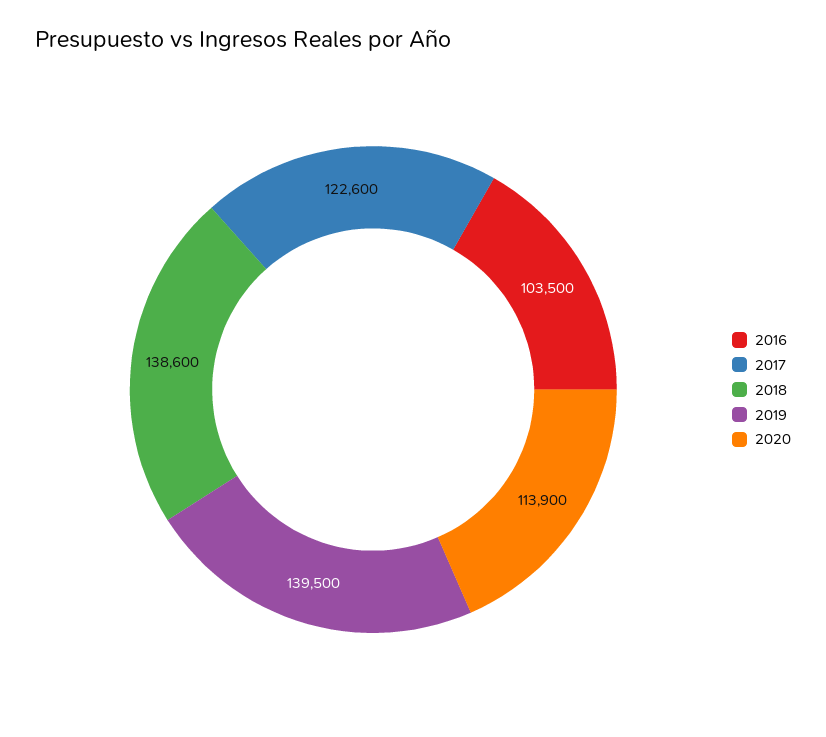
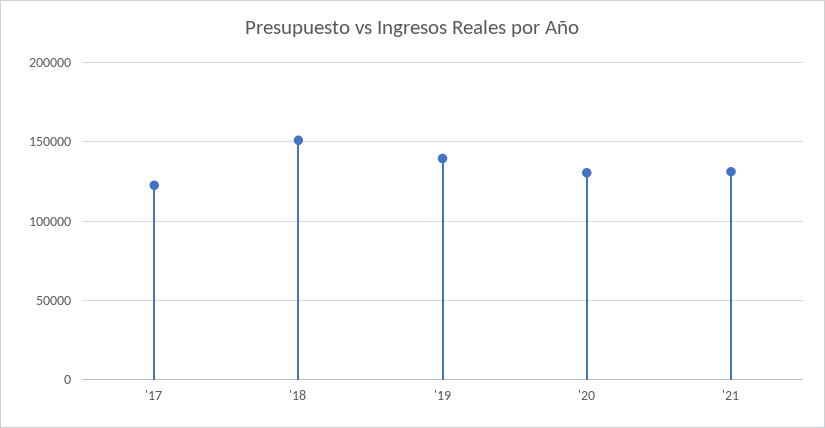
2016: 103500 -> none
2018: 138600 -> 150000
2020: 113900 -> 130000
'21: none -> 130000

